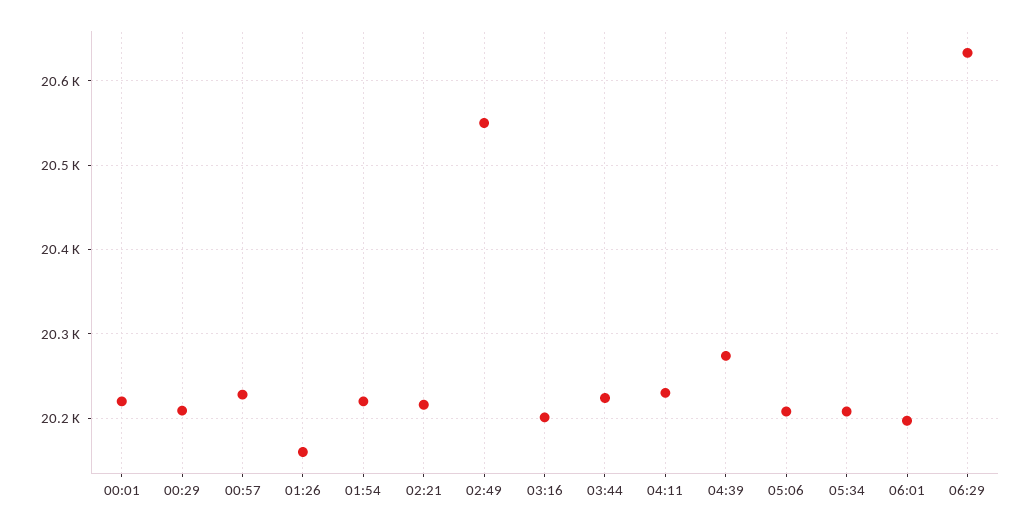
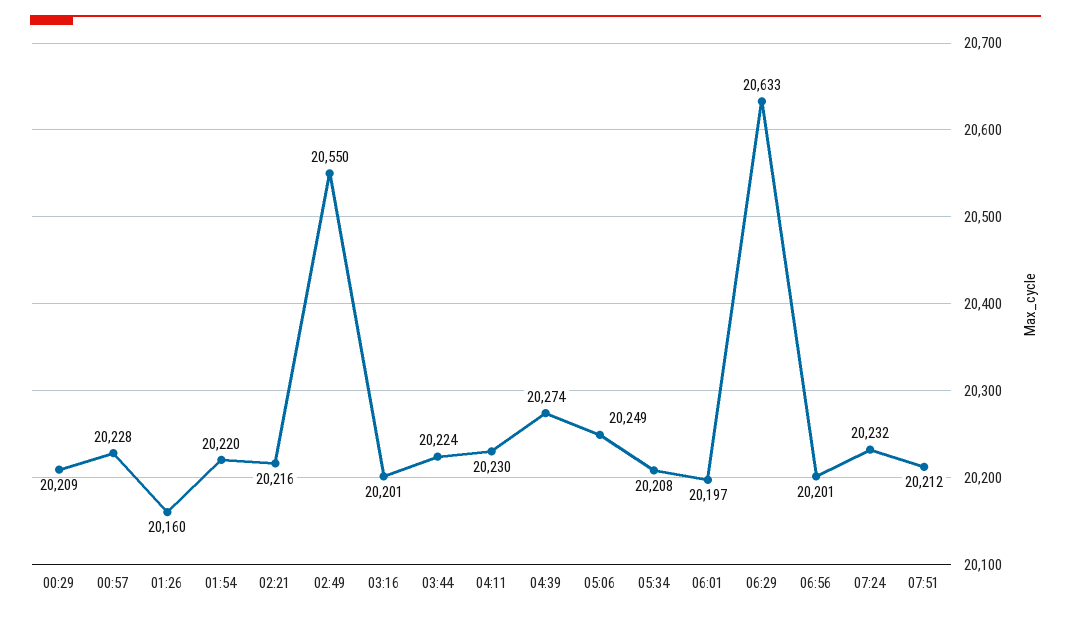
00:01: 20220 -> none
05:06: 20210 -> 20249
06:56: none -> 20201
07:24: none -> 20232
07:51: none -> 20212

